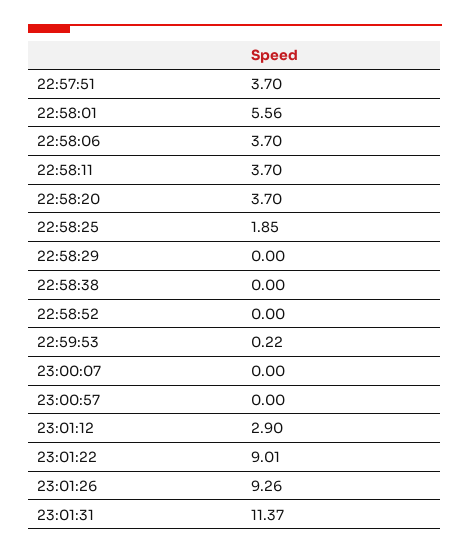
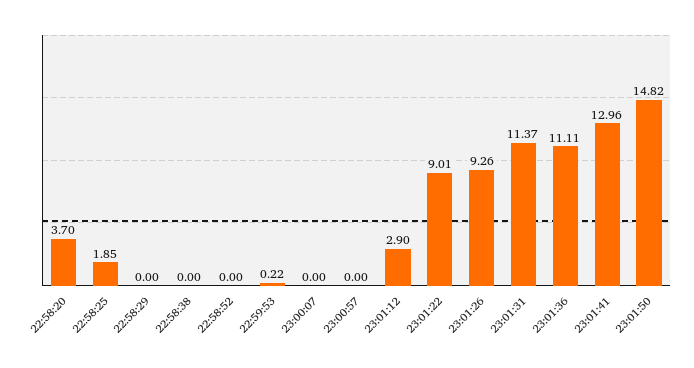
22:57:51: 3.7 -> none
22:58:01: 5.56 -> none
22:58:06: 3.7 -> none
22:58:11: 3.7 -> none
23:01:36: none -> 11.11
23:01:41: none -> 12.96
23:01:50: none -> 14.82

